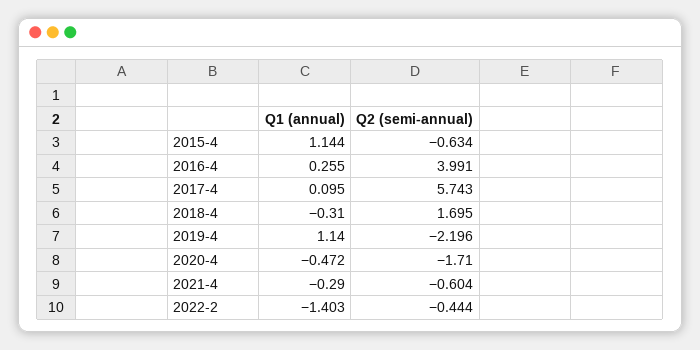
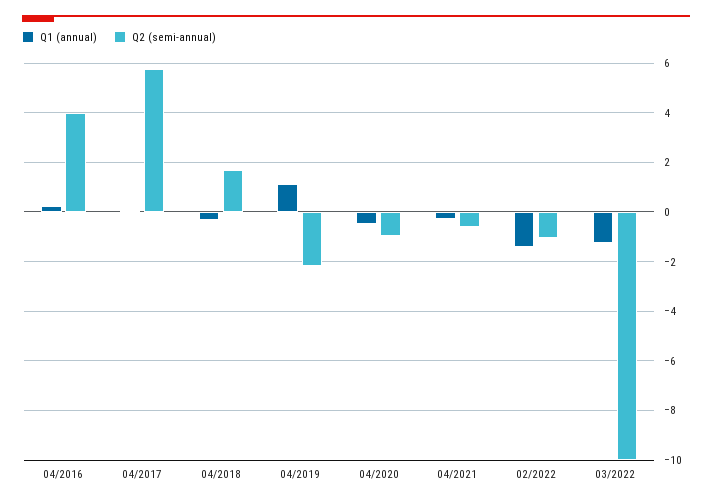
Q1 (annual), 2015-4: 1.144 -> none
Q2 (semi-annual), 2015-4: -0.634 -> none
Q2 (semi-annual), 2020-4: -1.71 -> -1
Q2 (semi-annual), 2022-2: -0.444 -> -1
Q1 (annual), 03/2022: none -> -1.25
Q2 (semi-annual), 03/2022: none -> -10

